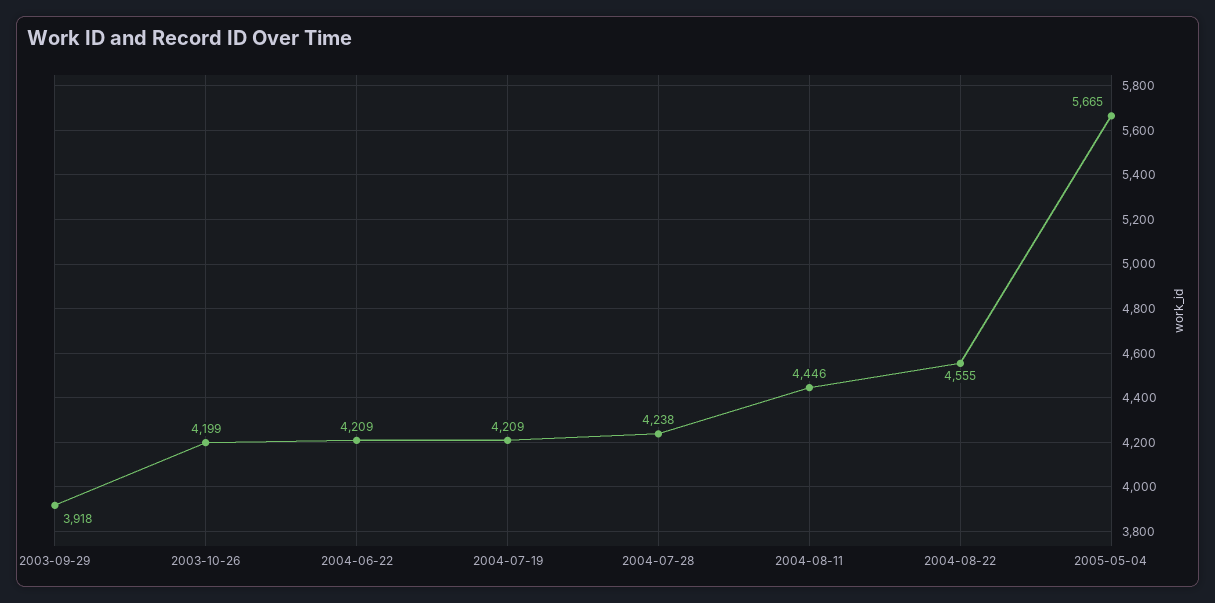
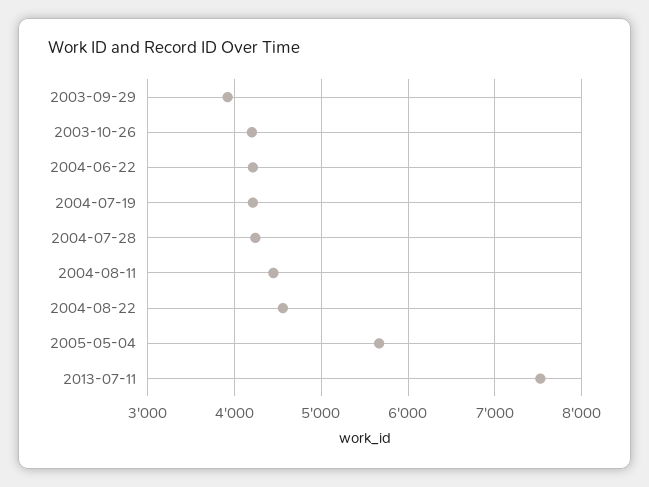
2013-07-11: none -> 7500

